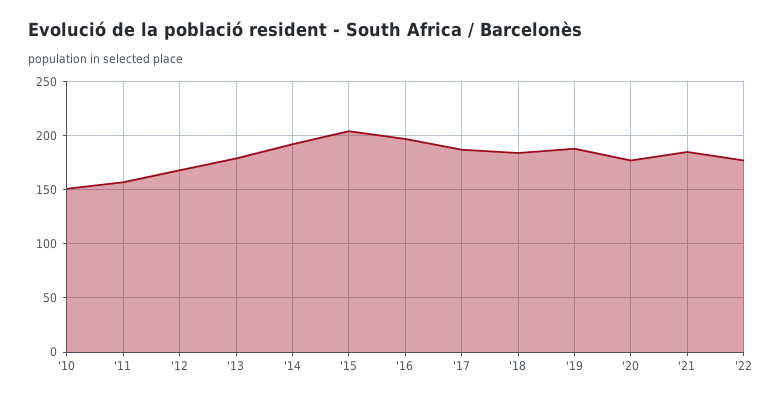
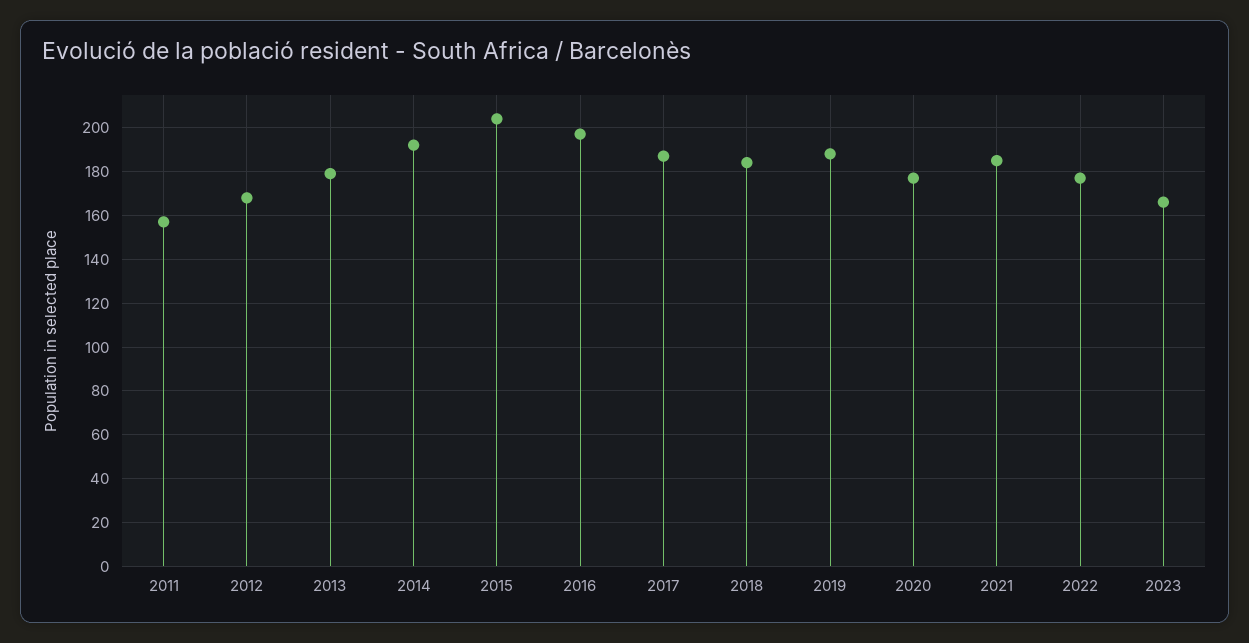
'10: 150 -> none
2023: none -> 165

